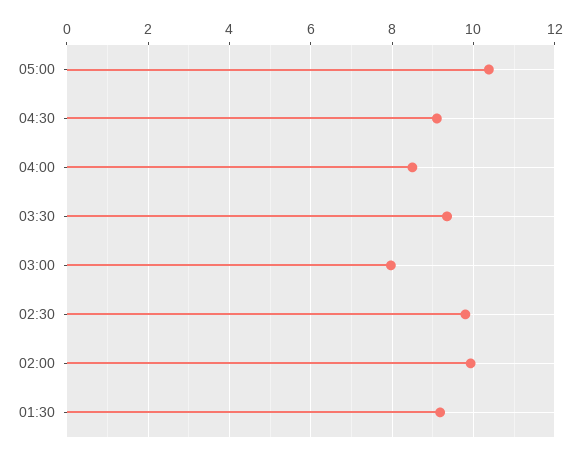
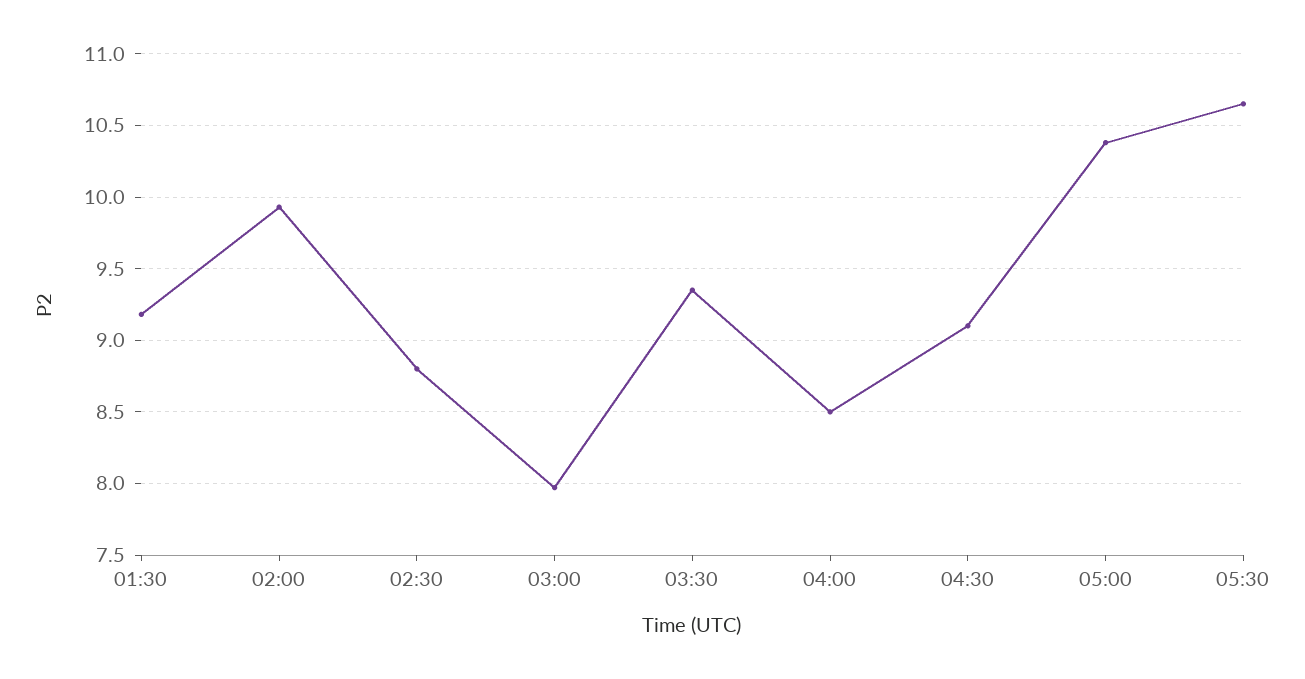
02:30: 9.8 -> 8.8
05:30: none -> 10.65

